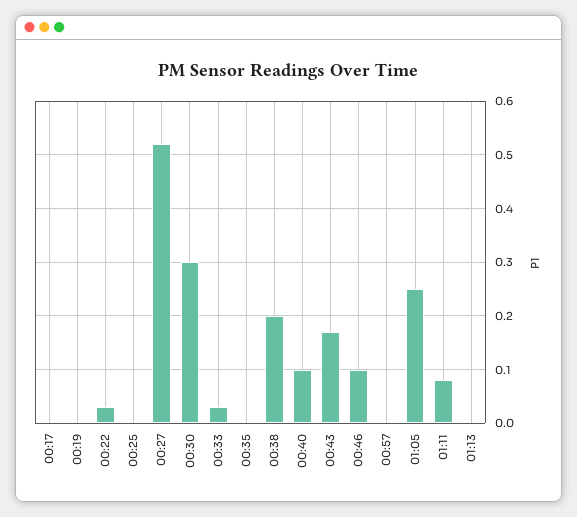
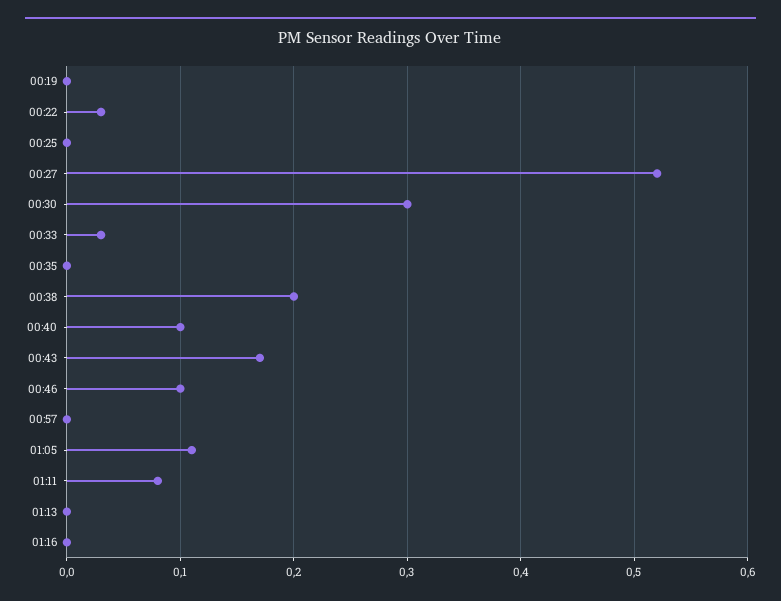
00:17: 0 -> none
01:05: 0.25 -> 0.11
01:16: none -> 0

